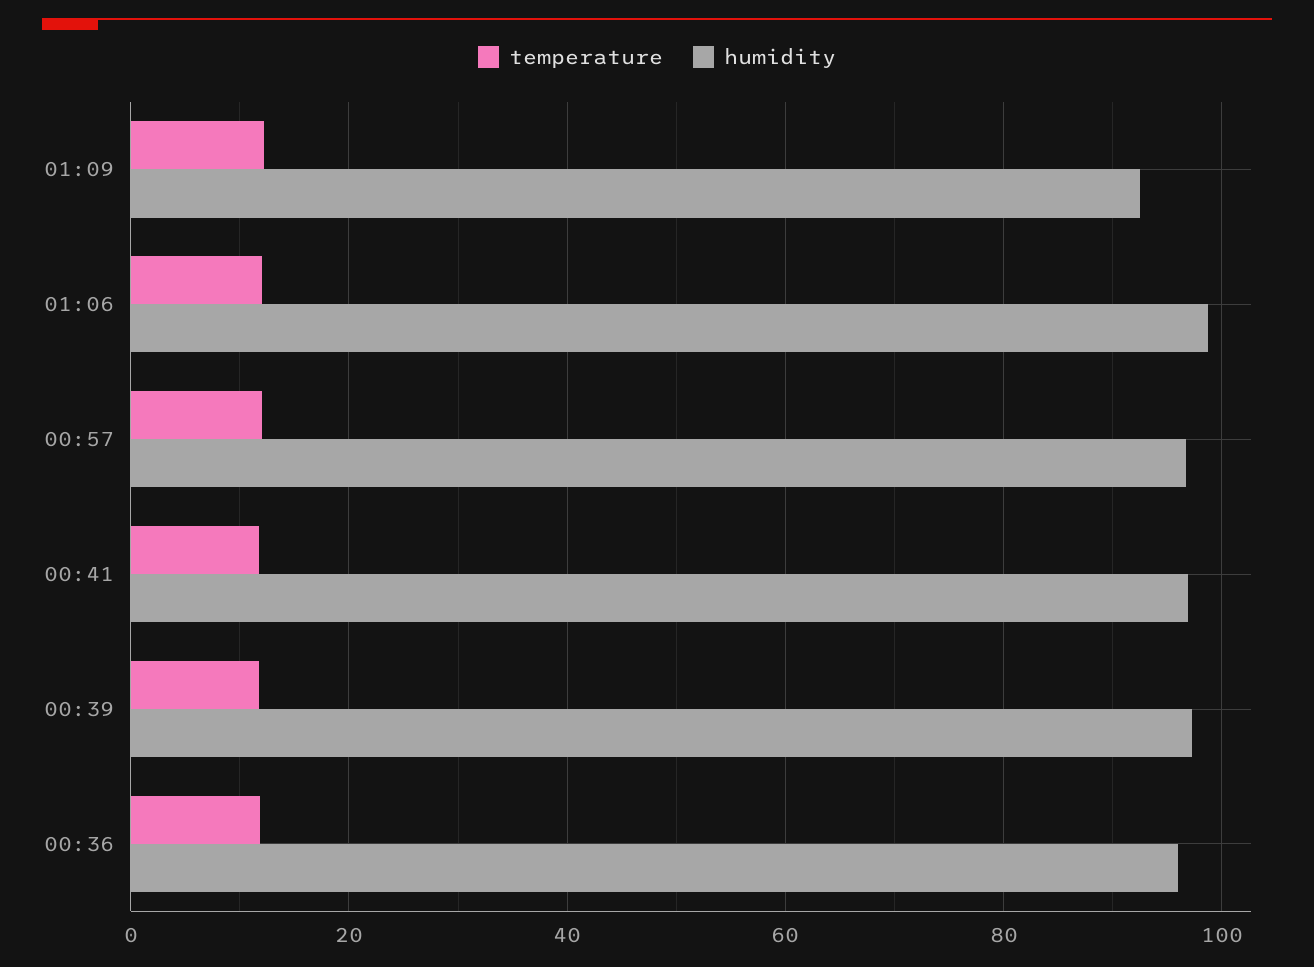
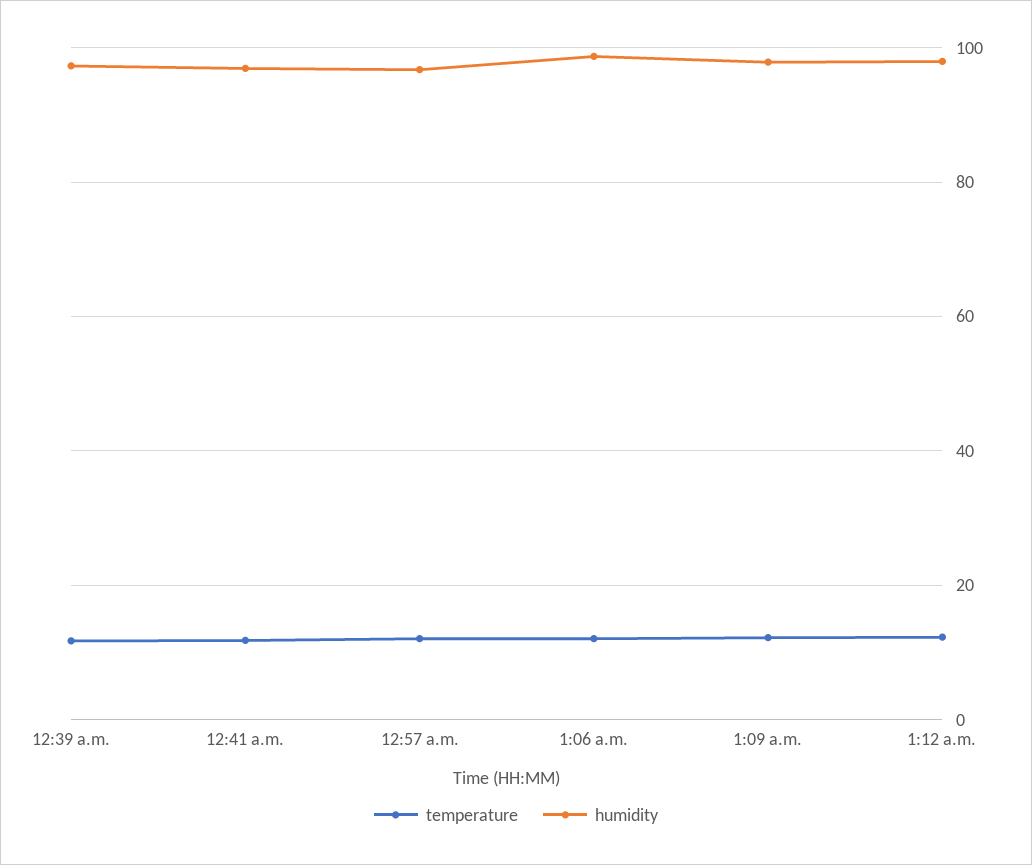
humidity, 01:09: 92 -> 98
temperature, 00:36: 12 -> none
humidity, 00:36: 96 -> none
temperature, 1:12 a.m.: none -> 12
humidity, 1:12 a.m.: none -> 98

